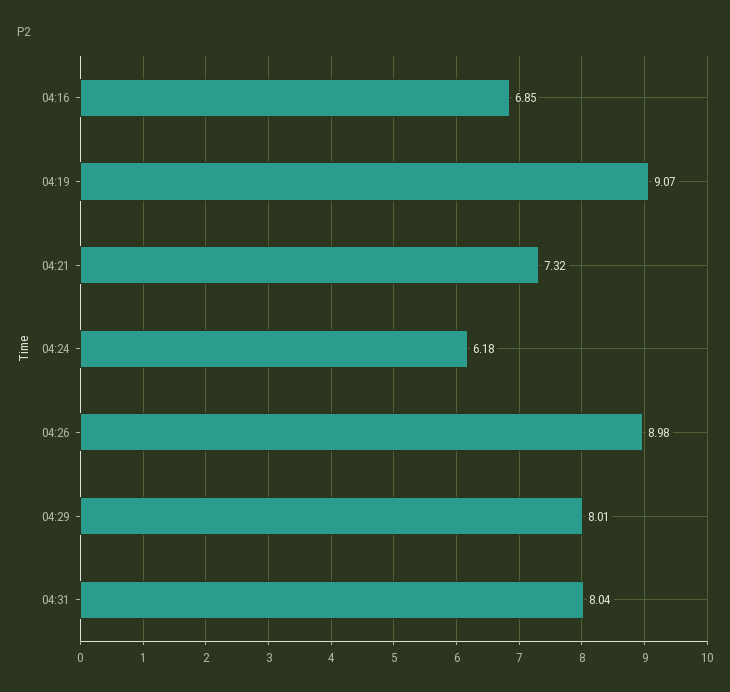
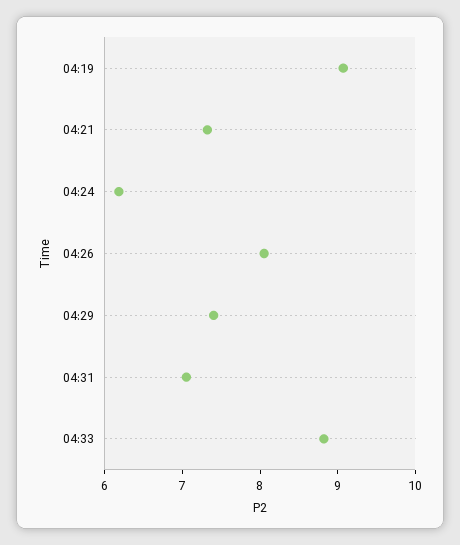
04:16: 6.85 -> none
04:26: 8.98 -> 8
04:29: 8.01 -> 7.4
04:31: 8.04 -> 7
04:33: none -> 8.8

